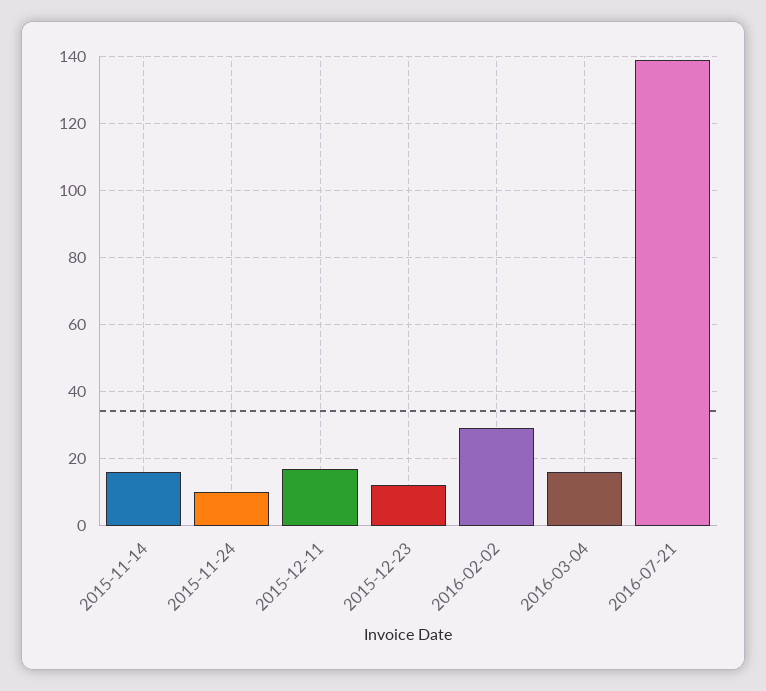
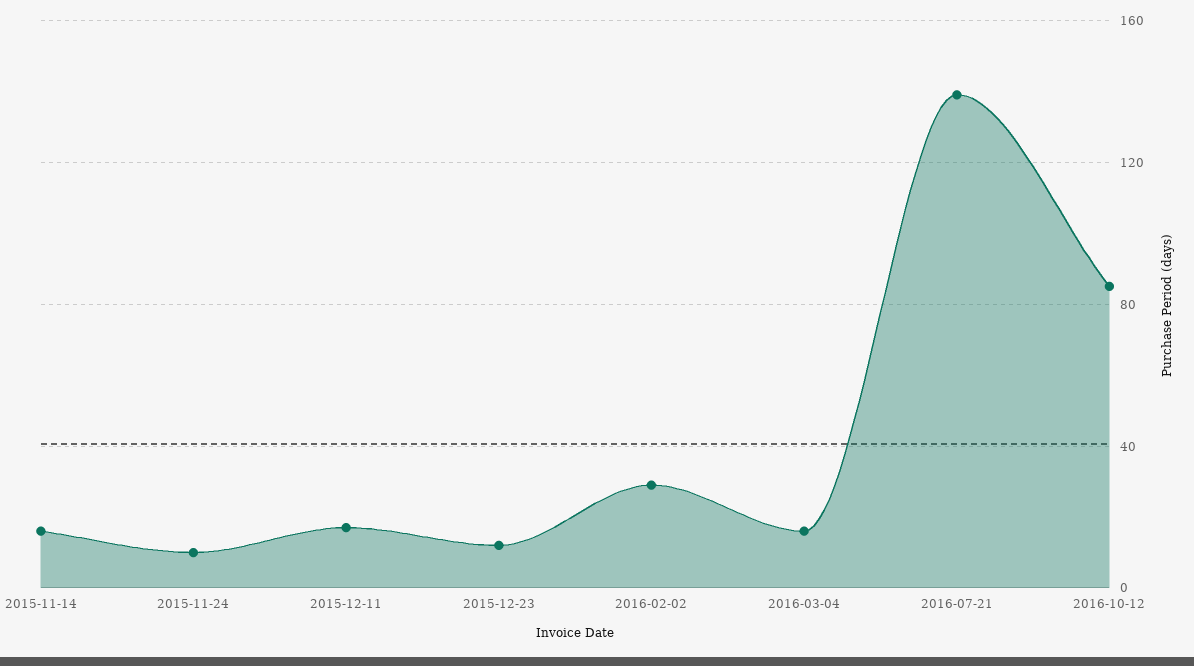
2016-10-12: none -> 85

